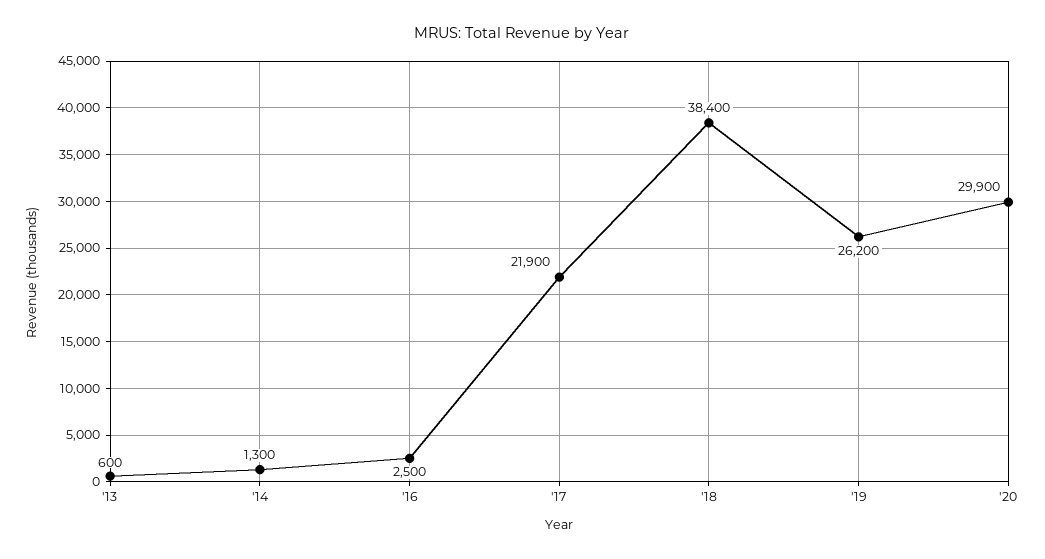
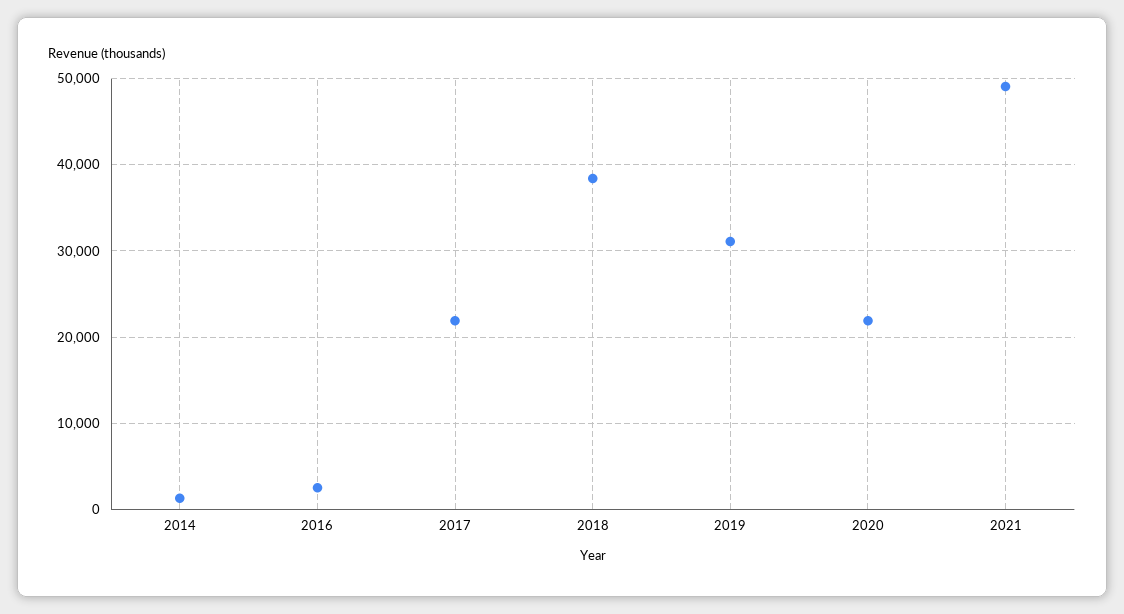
'13: 600 -> none
'19: 26200 -> 31000
'20: 29900 -> 22000
2021: none -> 49000

